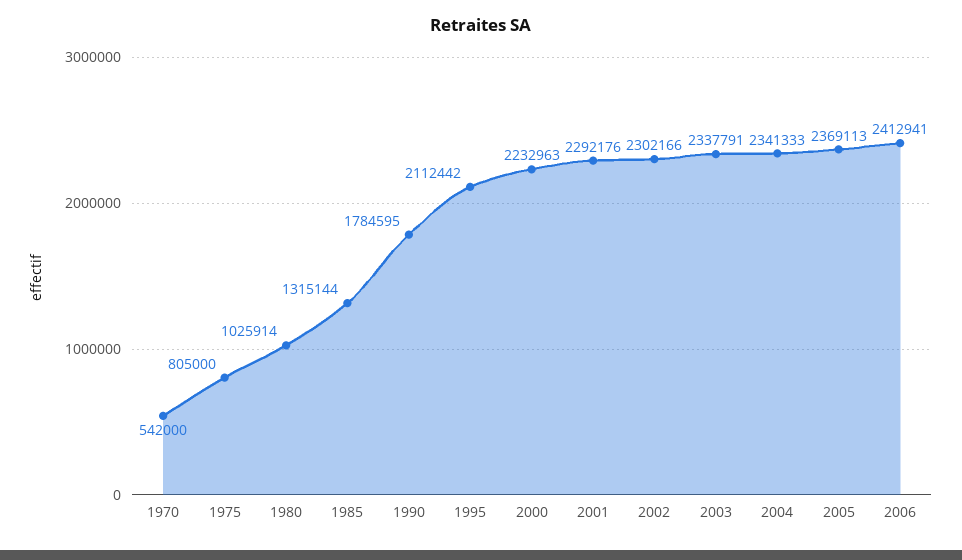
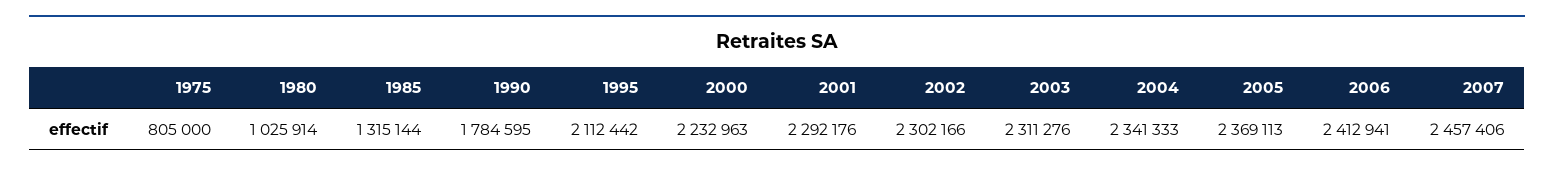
1970: 542000 -> none
2003: 2337791 -> 2311276
2007: none -> 2457406

